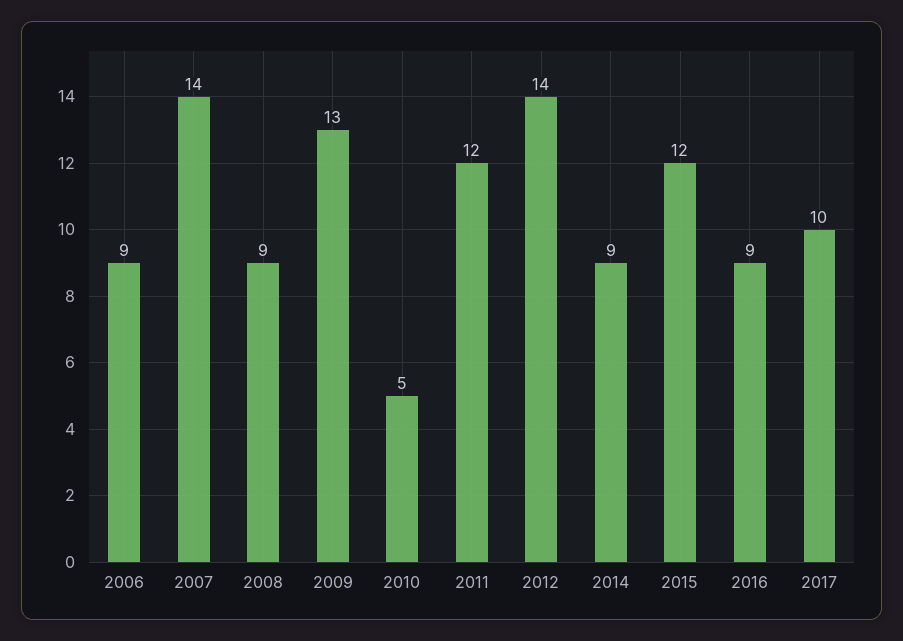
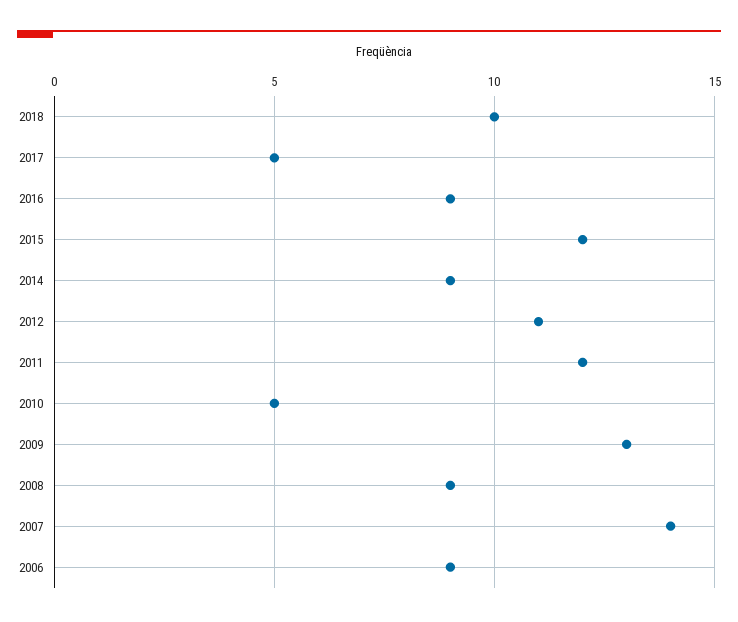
2012: 14 -> 11
2017: 10 -> 5
2018: none -> 10

